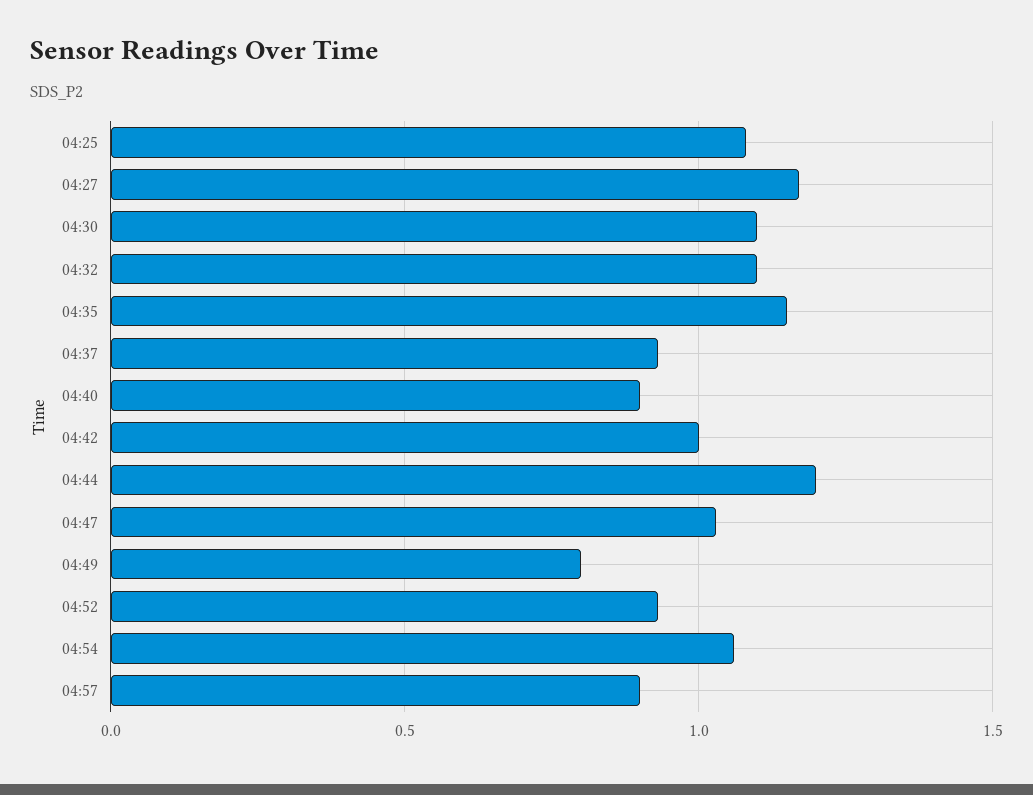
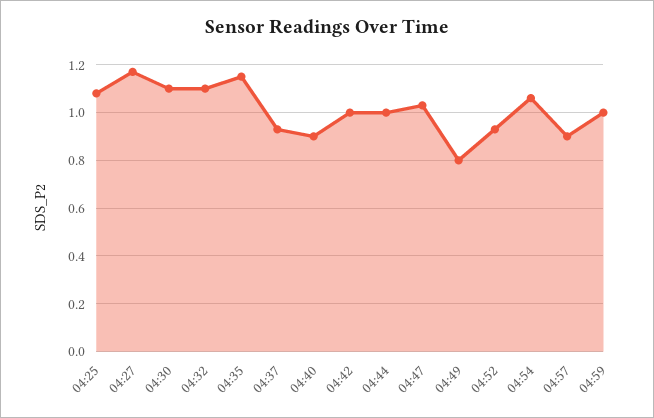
04:44: 1.2 -> 1
04:59: none -> 1

